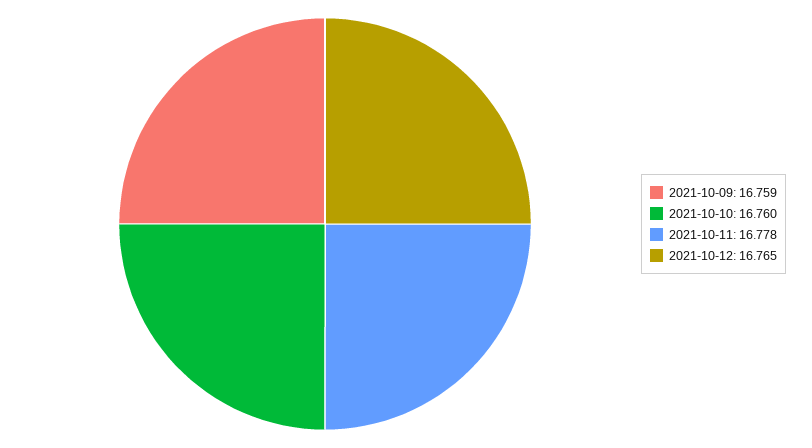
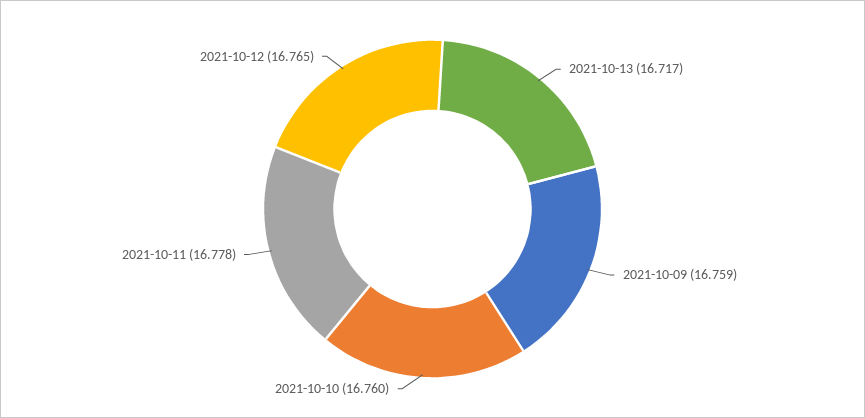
2021-10-13: none -> 16.717

